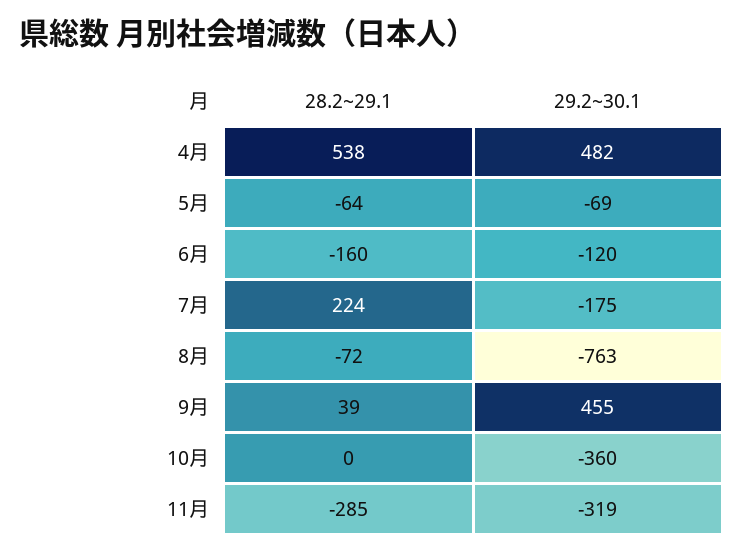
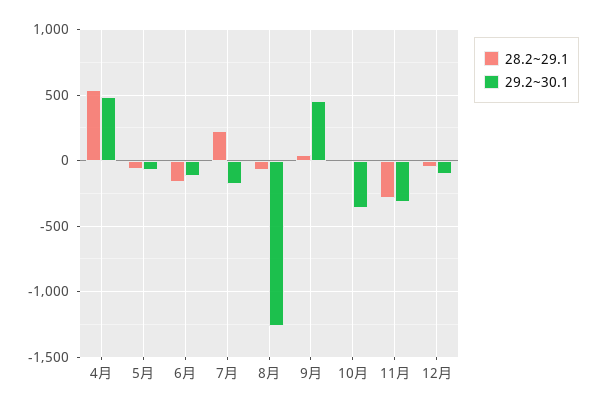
29.2~30.1, 8月: -763 -> -1250
28.2~29.1, 12月: none -> -50
29.2~30.1, 12月: none -> -100

